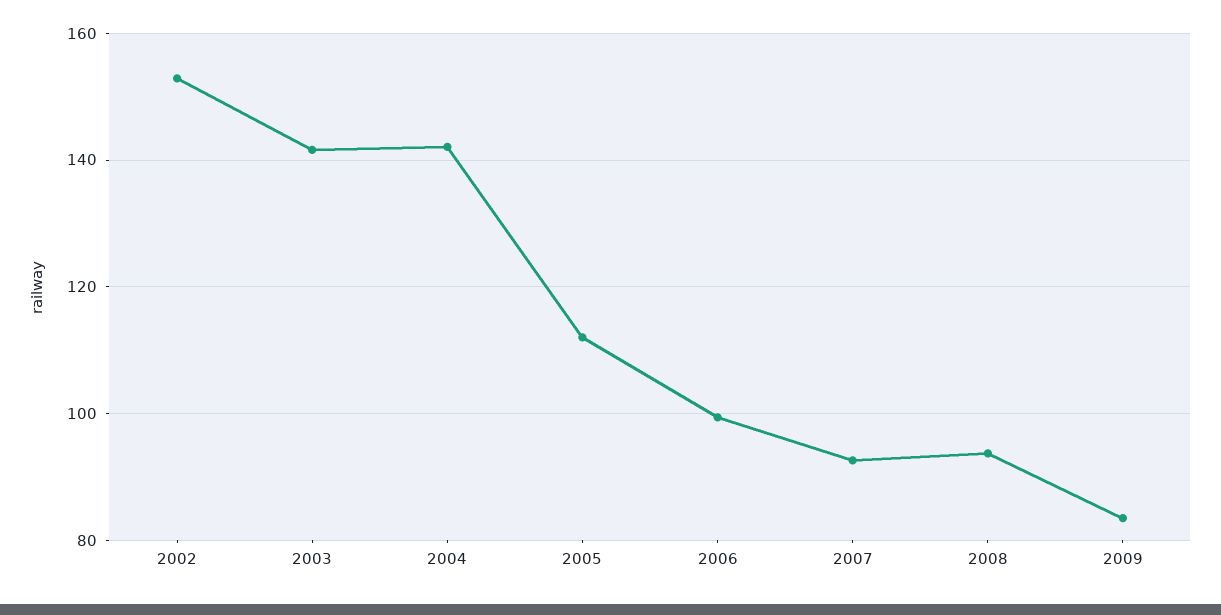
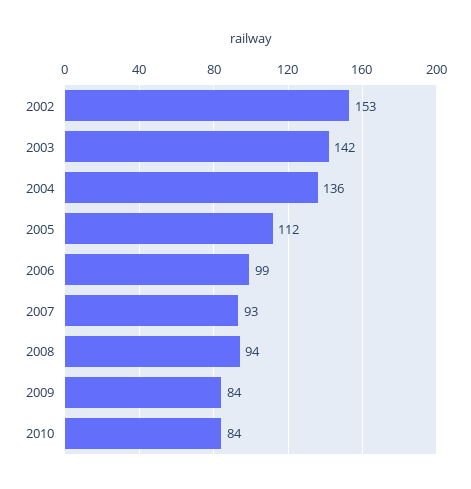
2004: 142 -> 136
2010: none -> 84

